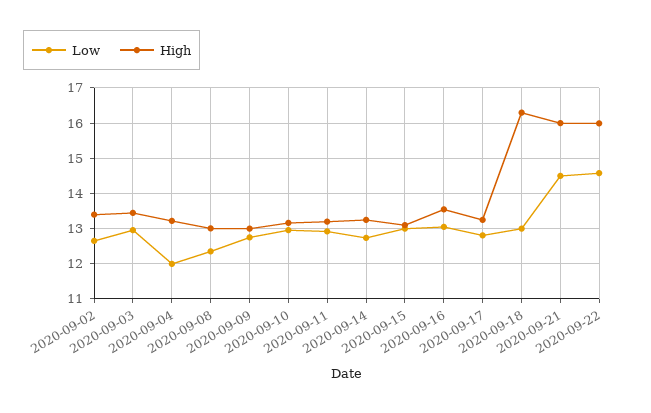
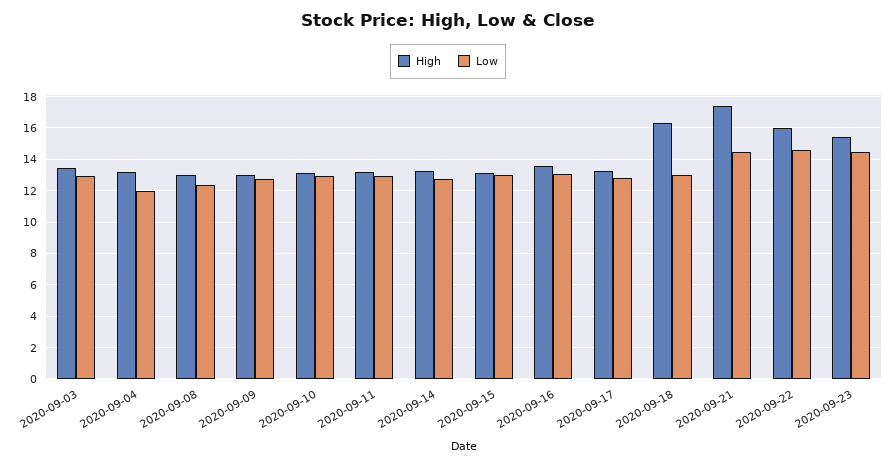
Low, 2020-09-02: 12.6 -> none
High, 2020-09-02: 13.4 -> none
High, 2020-09-21: 16 -> 17.5
High, 2020-09-23: none -> 15.5
Low, 2020-09-23: none -> 14.5

